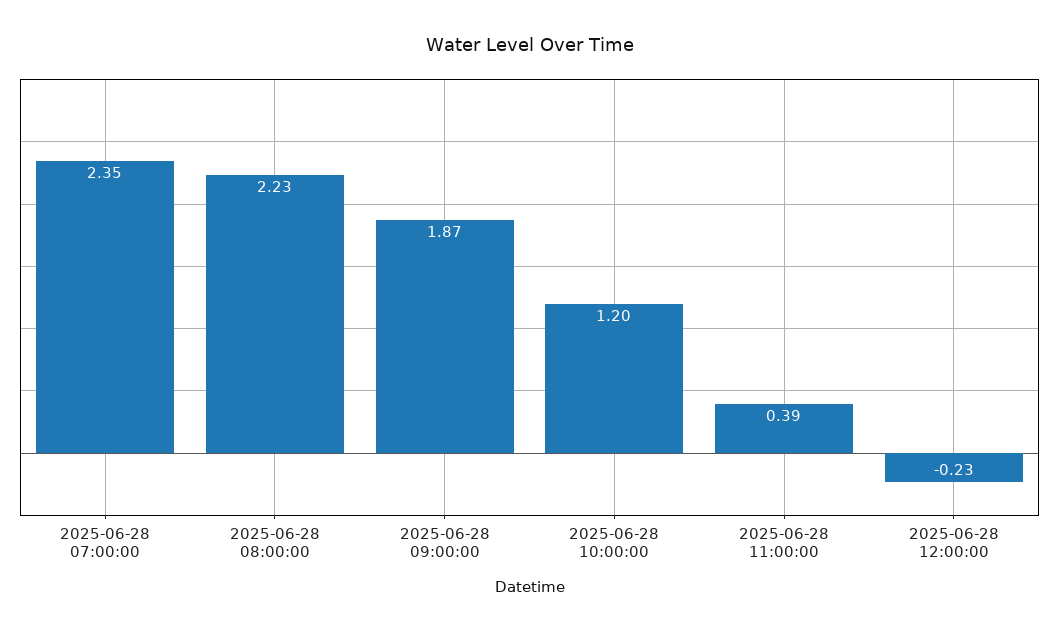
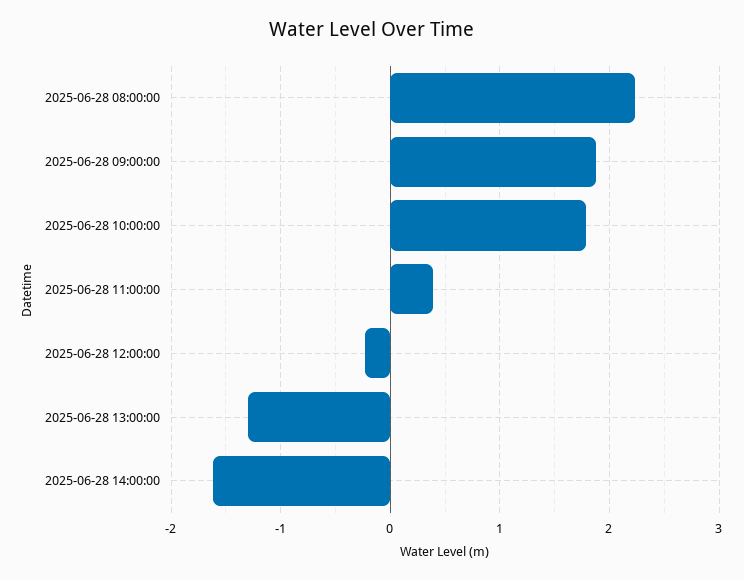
2025-06-28 07:00:00: 2.35 -> none
2025-06-28 10:00:00: 1.2 -> 1.8
2025-06-28 13:00:00: none -> -1.3
2025-06-28 14:00:00: none -> -1.6

